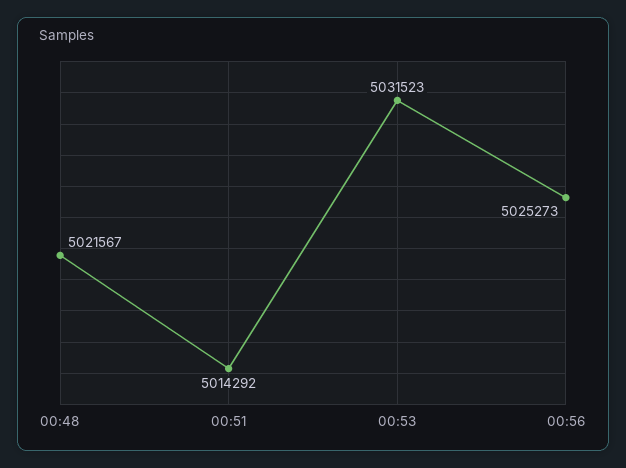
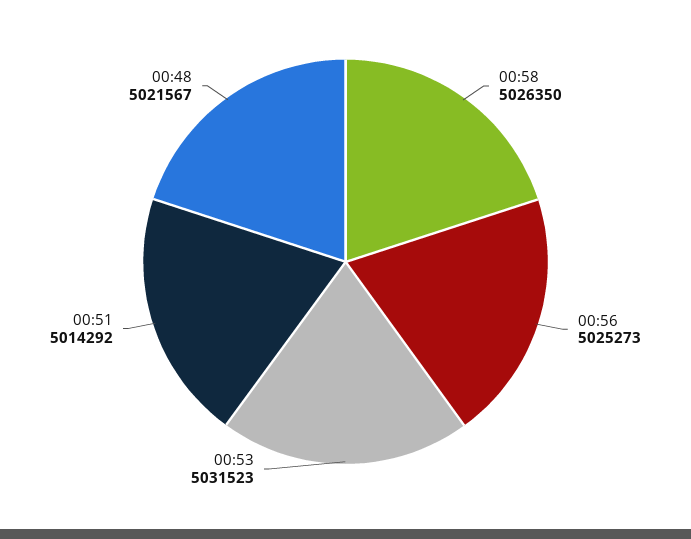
00:58: none -> 5026350

